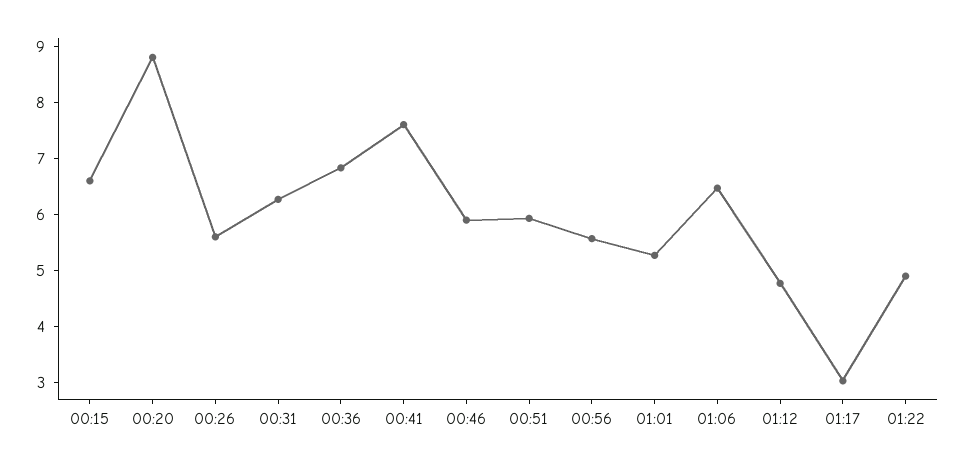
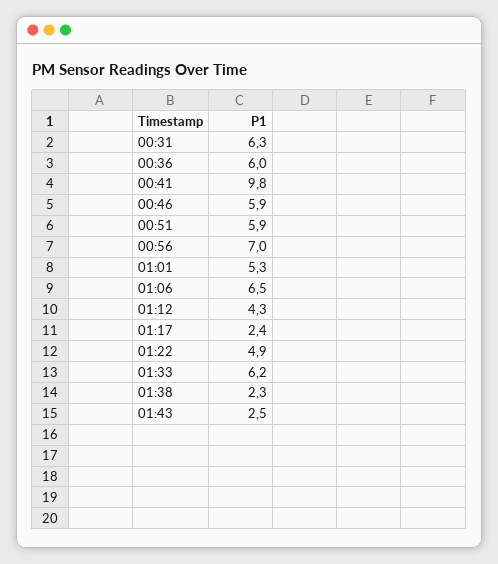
00:15: 6.6 -> none
00:20: 8.8 -> none
00:26: 5.6 -> none
00:36: 6.8 -> 6
00:41: 7.6 -> 9.8
00:56: 5.6 -> 7
01:12: 4.8 -> 4.3
01:17: 3 -> 2.4
01:33: none -> 6.2
01:38: none -> 2.3
01:43: none -> 2.5

